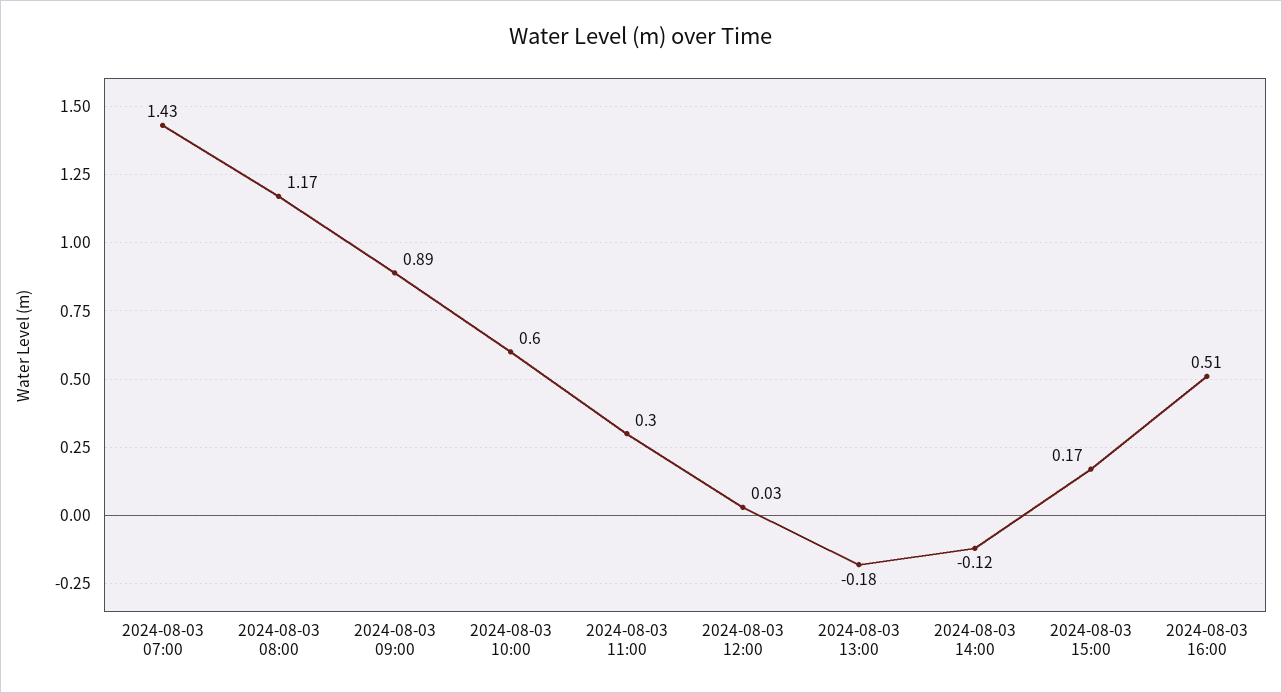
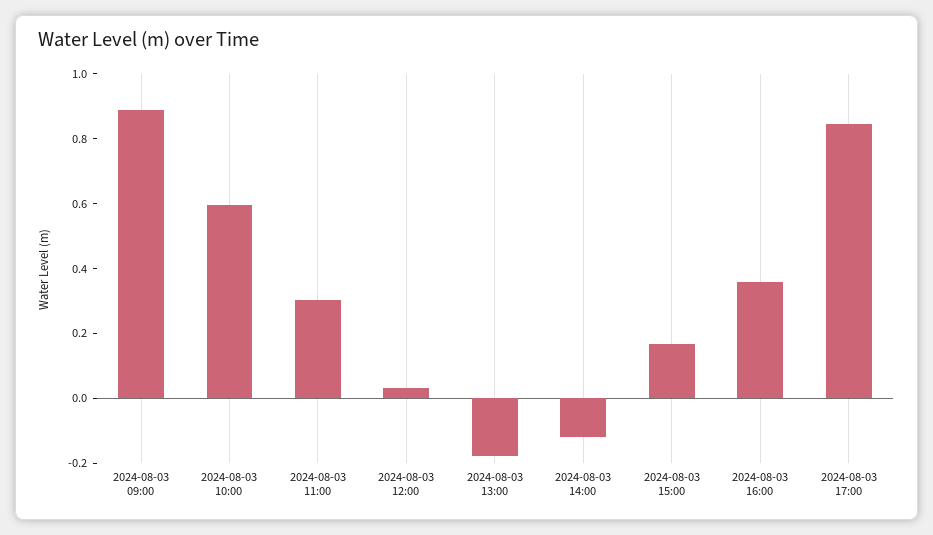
2024-08-03 07:00: 1.43 -> none
2024-08-03 08:00: 1.17 -> none
2024-08-03 16:00: 0.51 -> 0.35
2024-08-03 17:00: none -> 0.85

